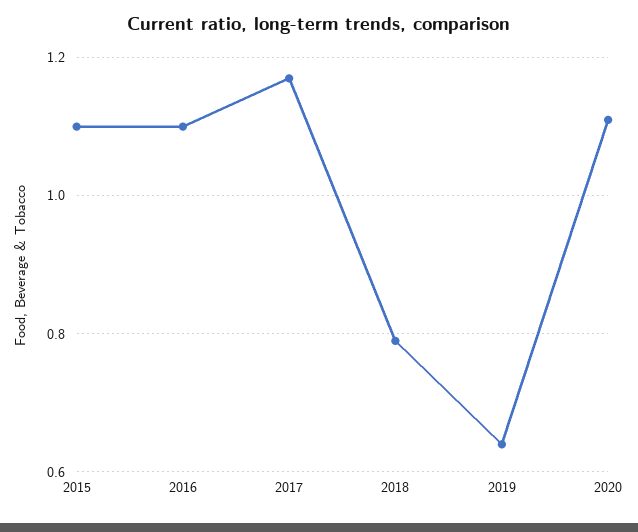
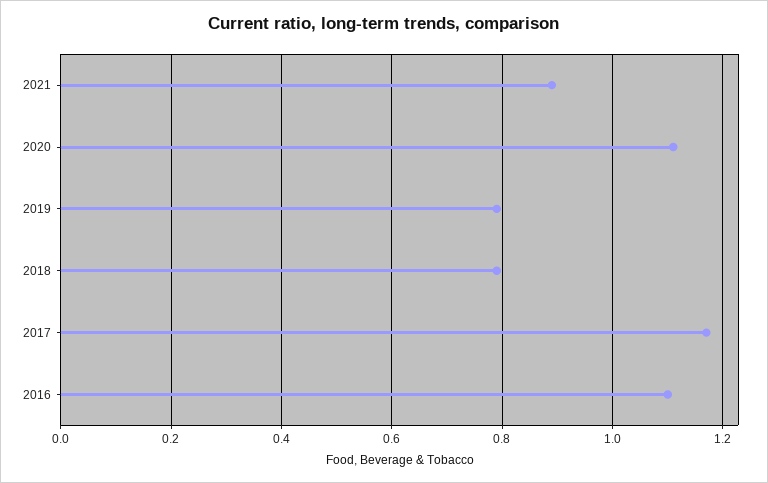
2015: 1.1 -> none
2019: 0.65 -> 0.8
2021: none -> 0.9

